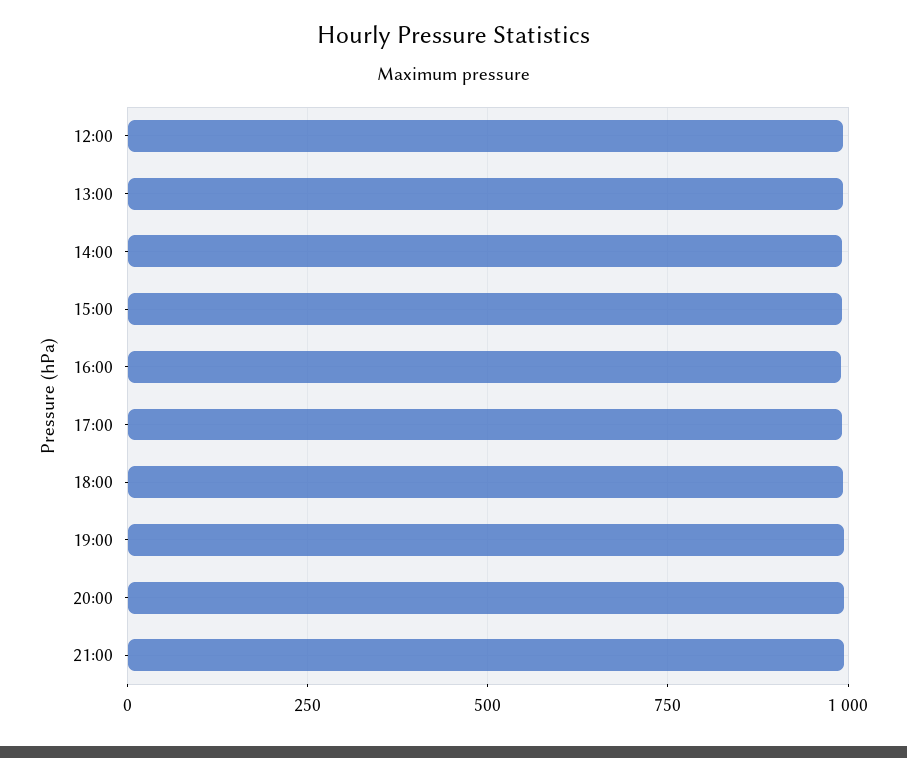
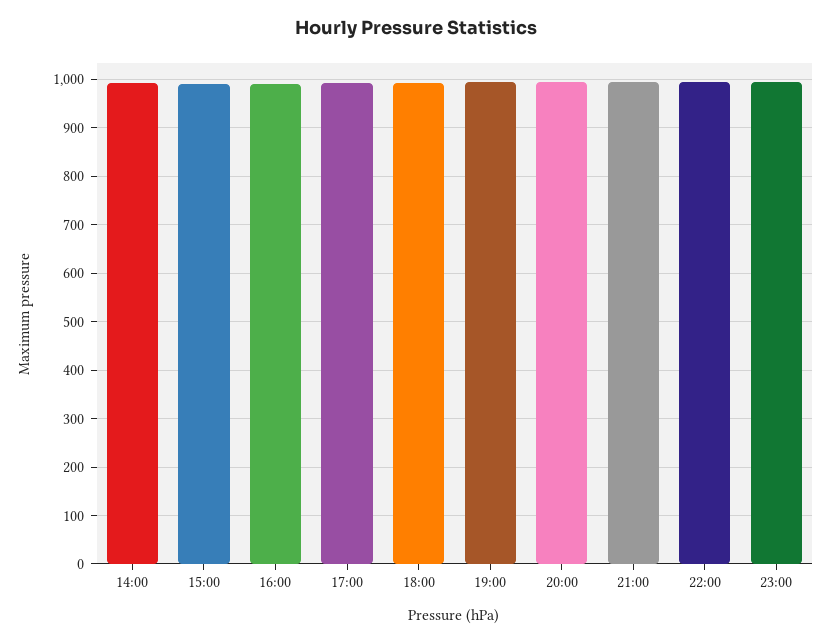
12:00: 1000 -> none
13:00: 1000 -> none
22:00: none -> 1000
23:00: none -> 1000

